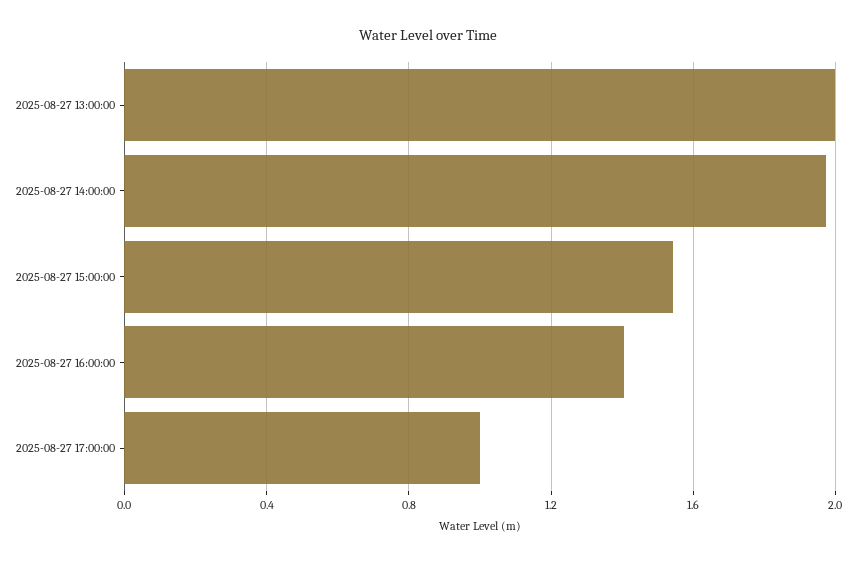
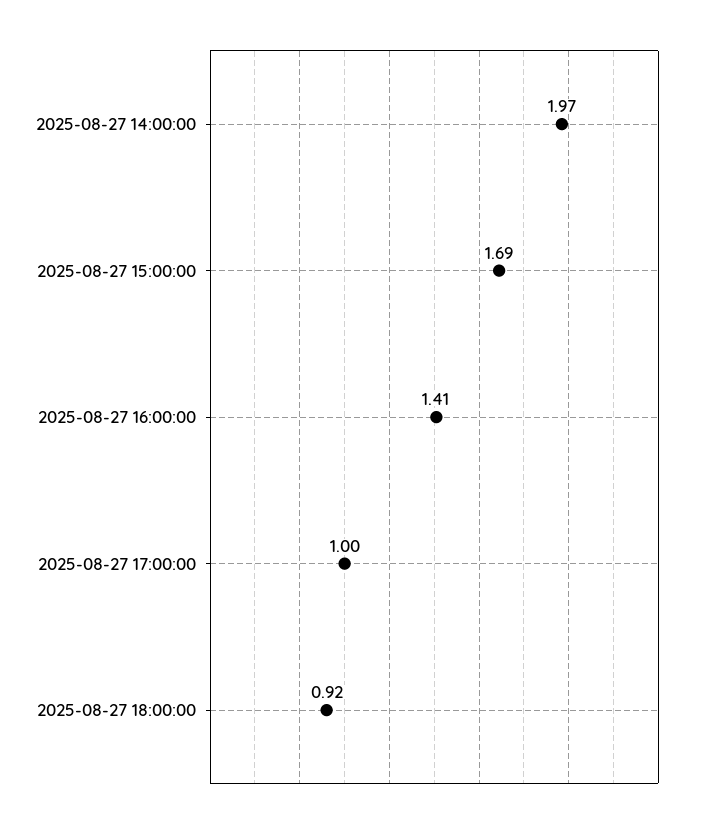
2025-08-27 13:00:00: 2 -> none
2025-08-27 15:00:00: 1.55 -> 1.69
2025-08-27 18:00:00: none -> 0.92

